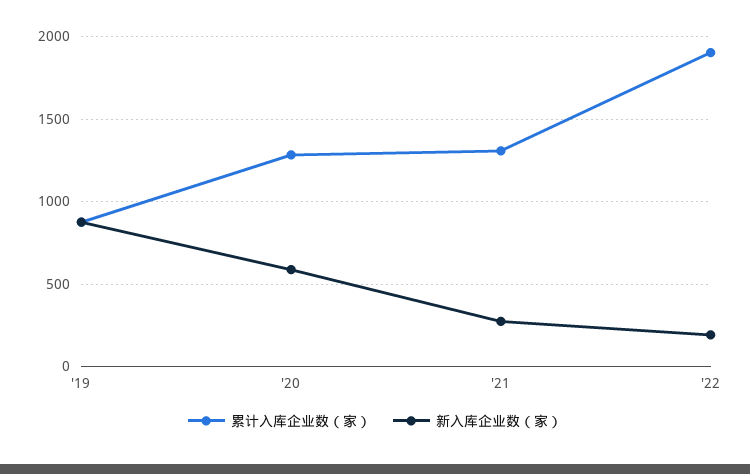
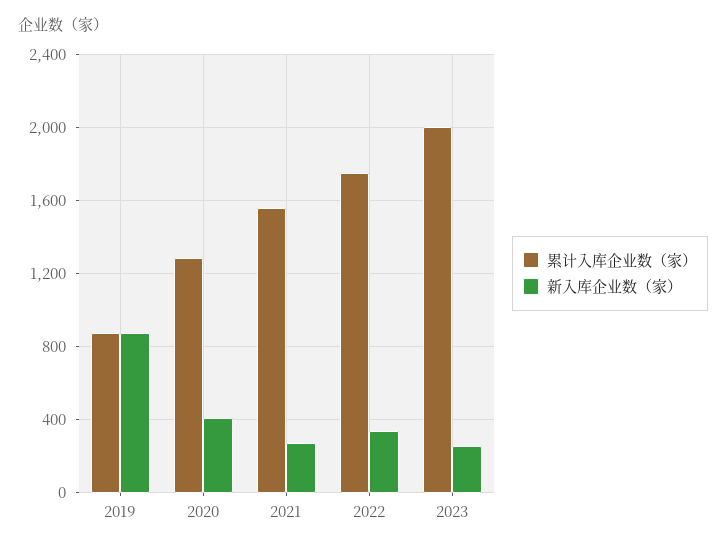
新入库企业数（家）, '20: 600 -> 400
累计入库企业数（家）, '21: 1300 -> 1550
累计入库企业数（家）, '22: 1900 -> 1750
新入库企业数（家）, '22: 200 -> 350
累计入库企业数（家）, 2023: none -> 2000
新入库企业数（家）, 2023: none -> 250

